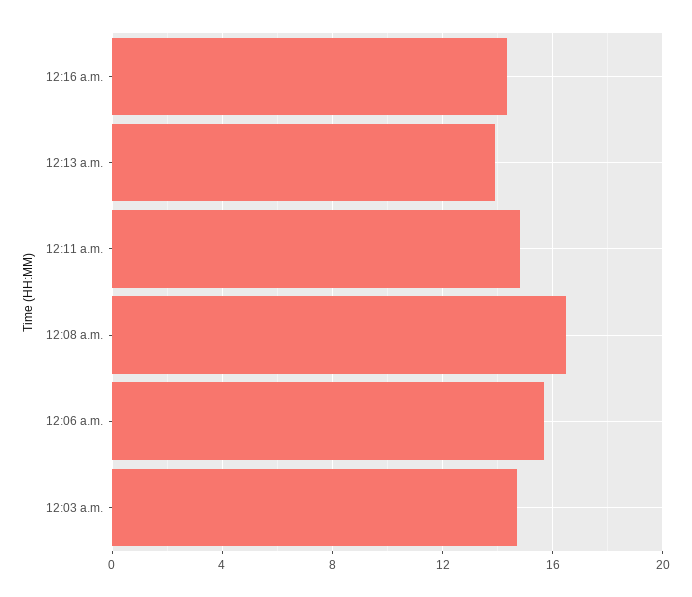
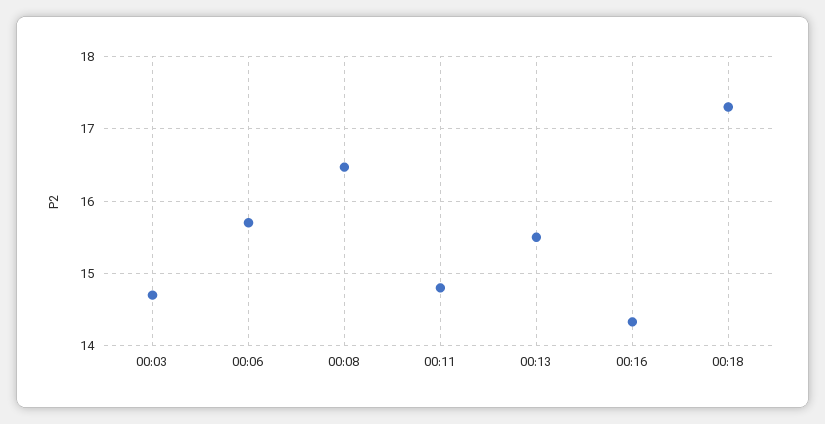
12:13 a.m.: 14 -> 15.5
00:18: none -> 17.3

